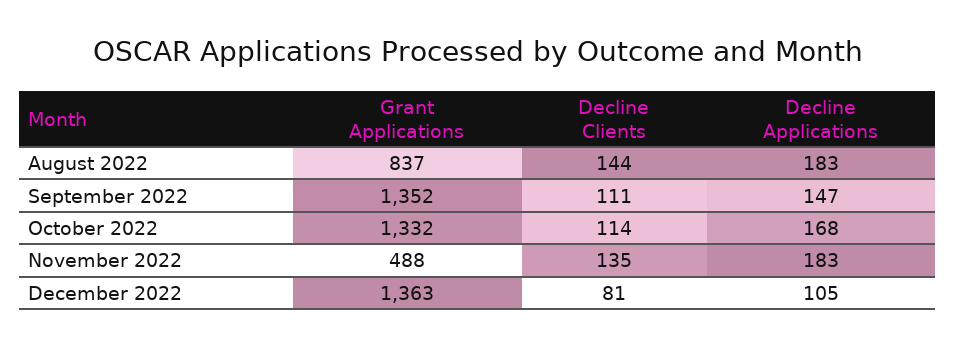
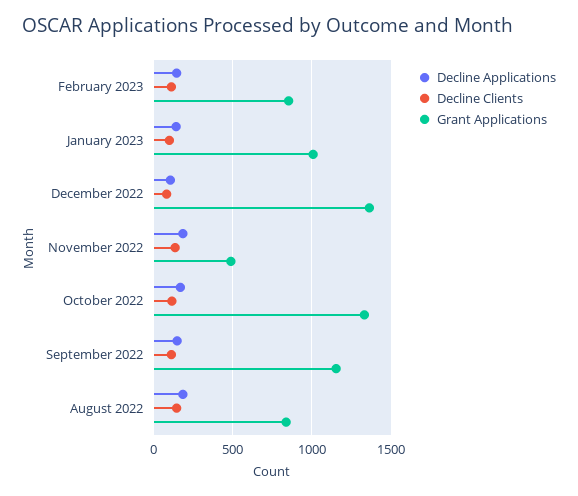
Grant Applications, September 2022: 1352 -> 1150
Decline Applications, February 2023: none -> 150
Decline Clients, February 2023: none -> 100
Grant Applications, February 2023: none -> 850
Decline Applications, January 2023: none -> 150
Decline Clients, January 2023: none -> 100
Grant Applications, January 2023: none -> 1000

